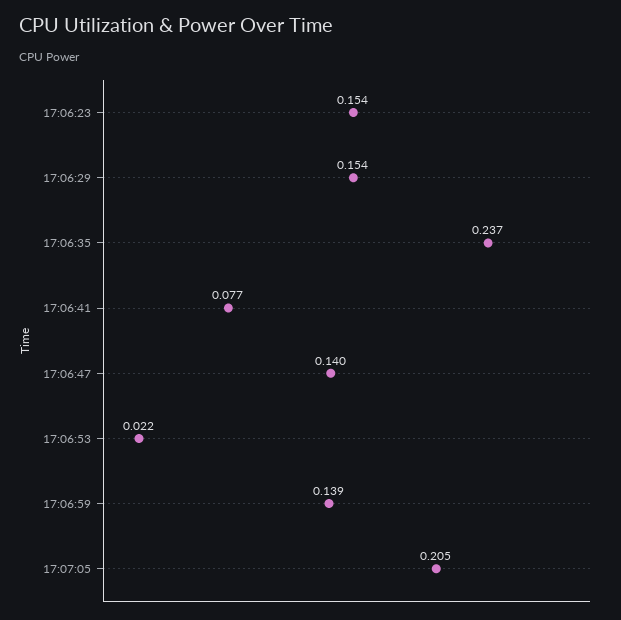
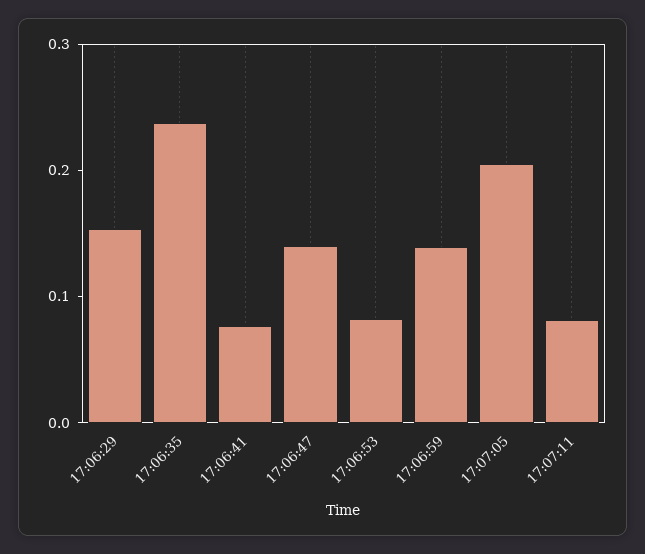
17:06:23: 0.154 -> none
17:06:53: 0.022 -> 0.08
17:07:11: none -> 0.08

